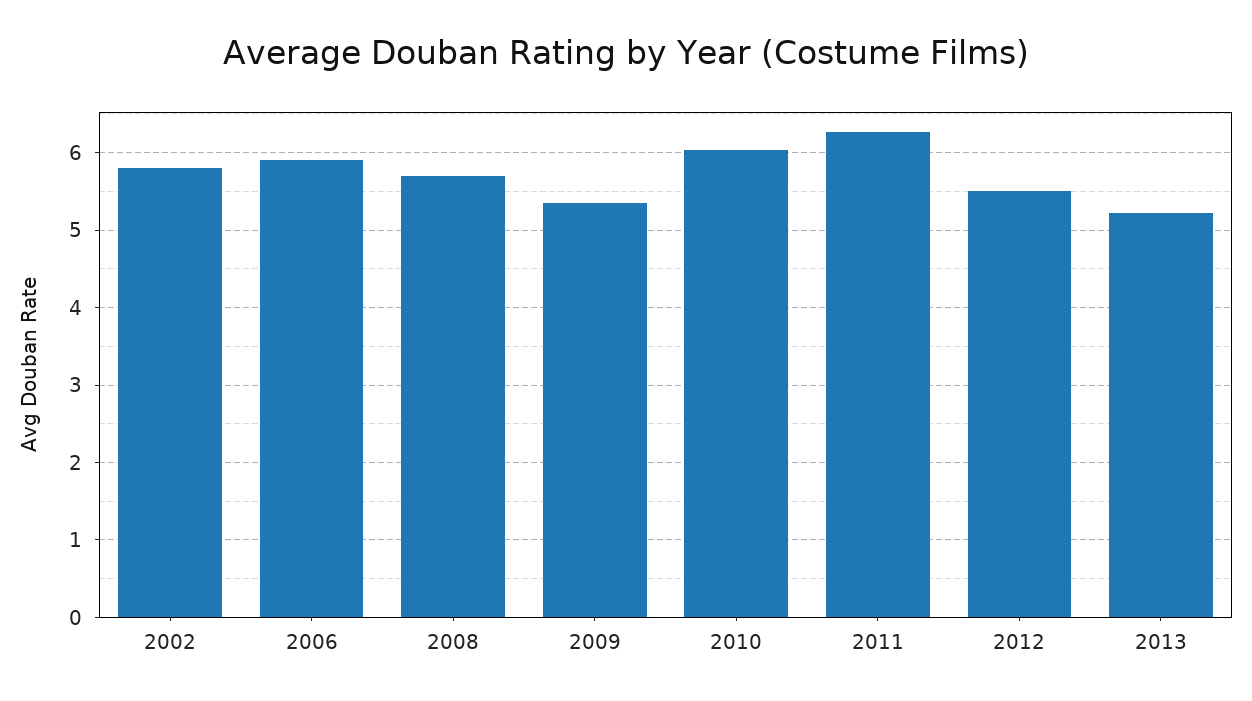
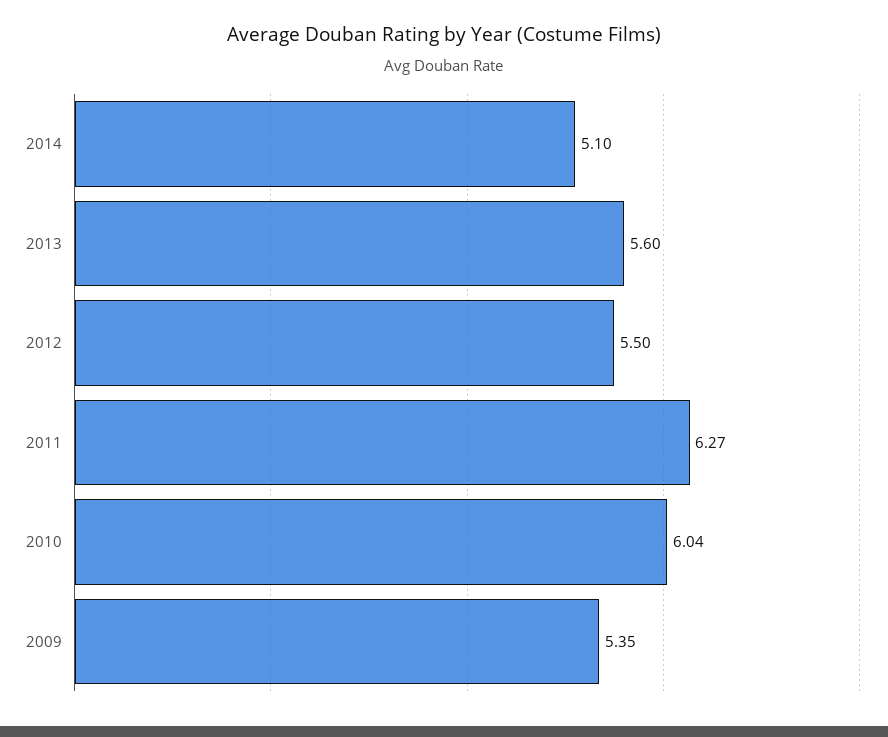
2002: 5.8 -> none
2006: 5.9 -> none
2008: 5.7 -> none
2013: 5.2 -> 5.6
2014: none -> 5.1

